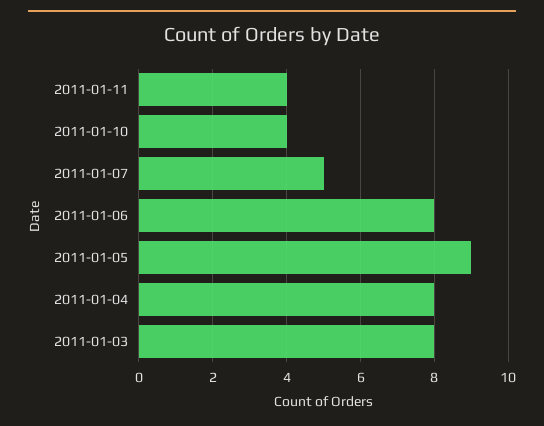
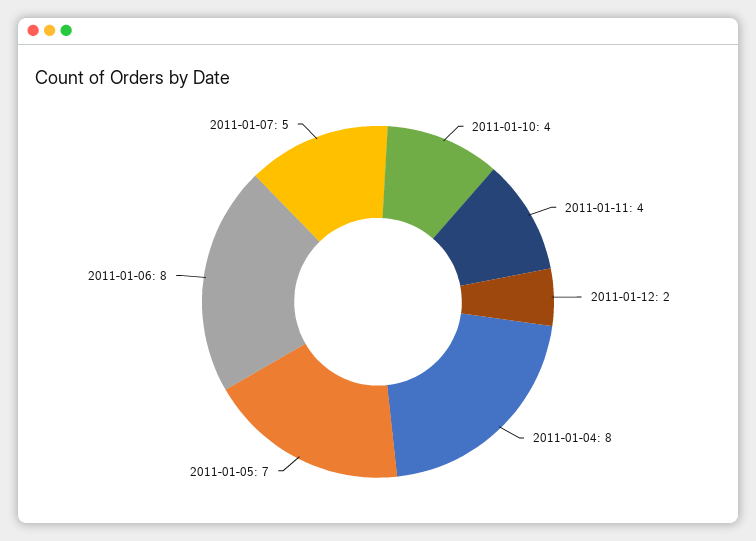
2011-01-05: 9 -> 7
2011-01-03: 8 -> none
2011-01-12: none -> 2

